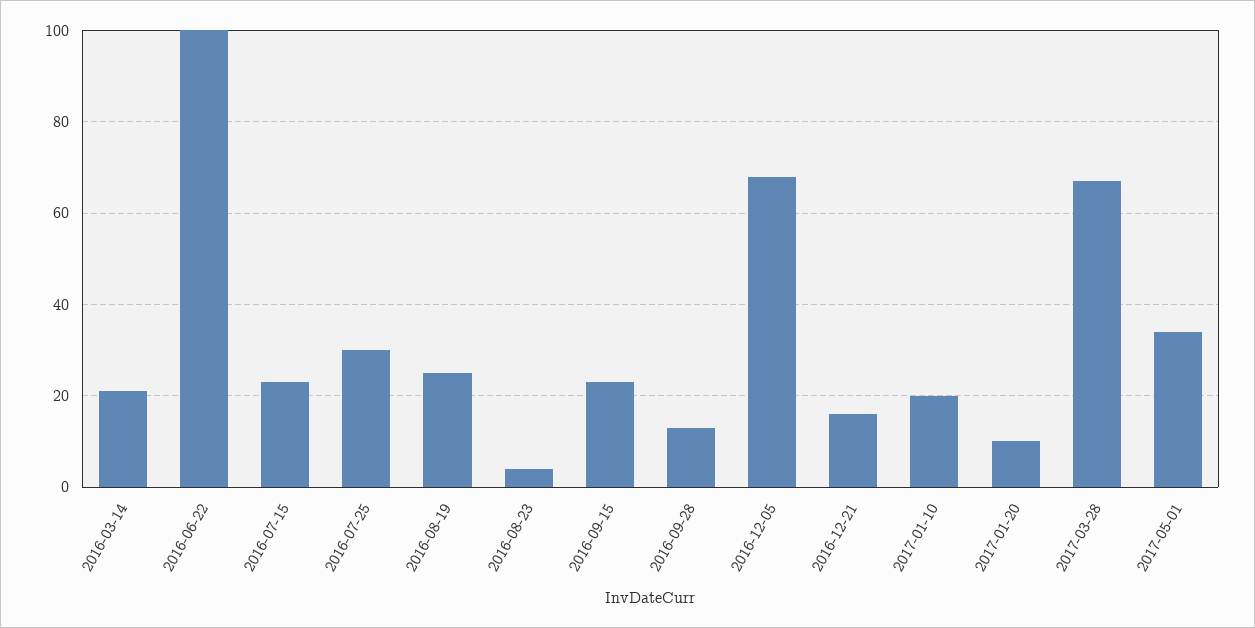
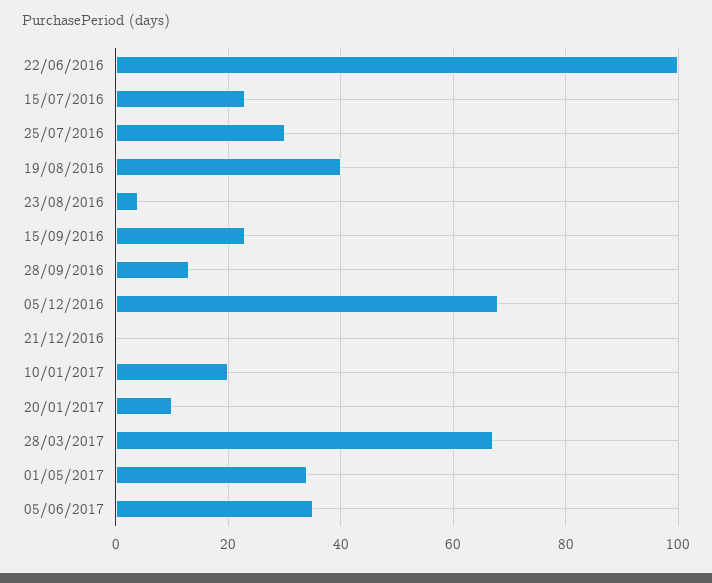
2016-03-14: 20 -> none
2016-08-19: 25 -> 40
2016-12-21: 15 -> 0
05/06/2017: none -> 35

